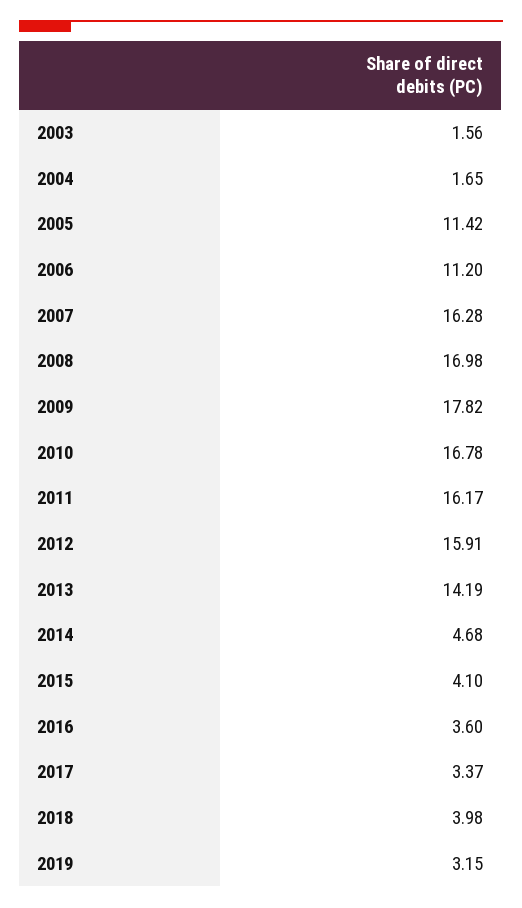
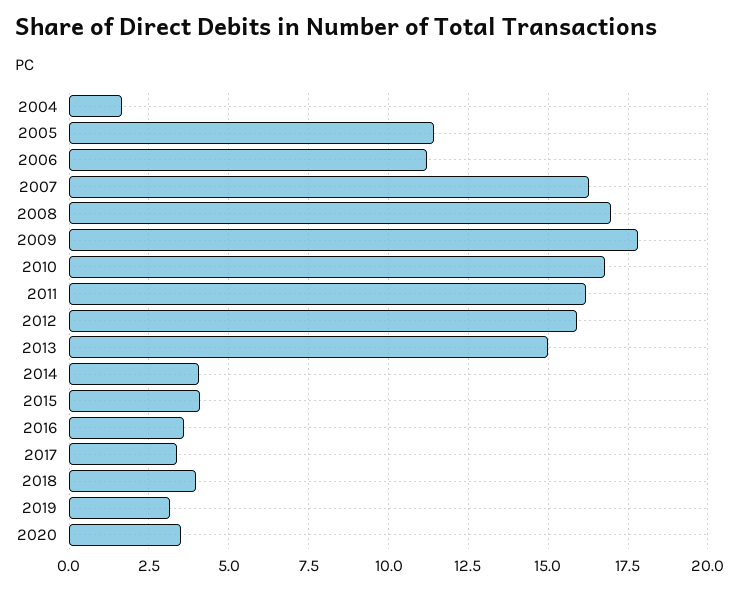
2003: 1.56 -> none
2013: 14.19 -> 15
2014: 4.68 -> 4
2020: none -> 3.5

